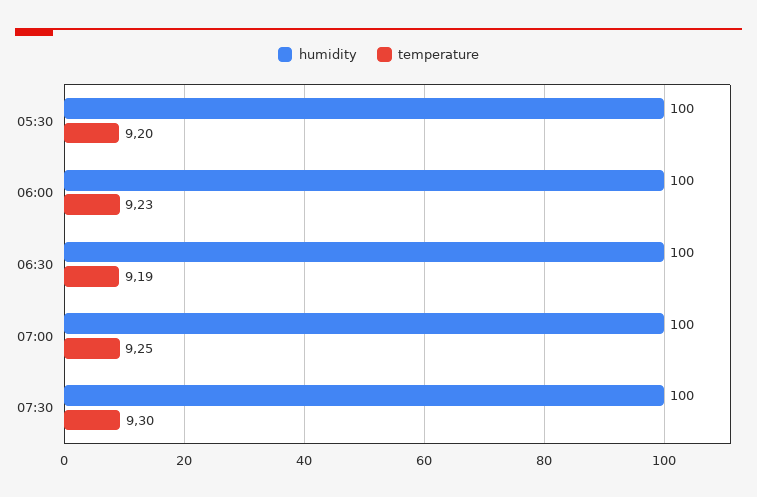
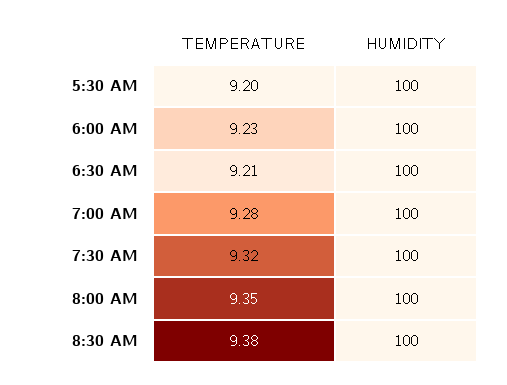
temperature, 06:30: 9.19 -> 9.21
temperature, 07:00: 9.25 -> 9.28
temperature, 07:30: 9.3 -> 9.32
temperature, 8:00 AM: none -> 9.35
humidity, 8:00 AM: none -> 100
temperature, 8:30 AM: none -> 9.38
humidity, 8:30 AM: none -> 100

